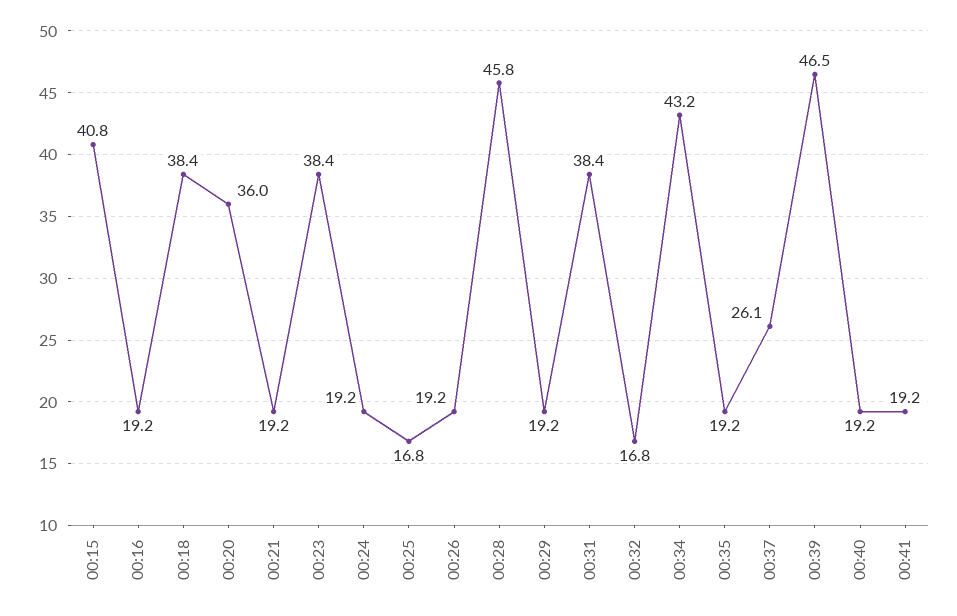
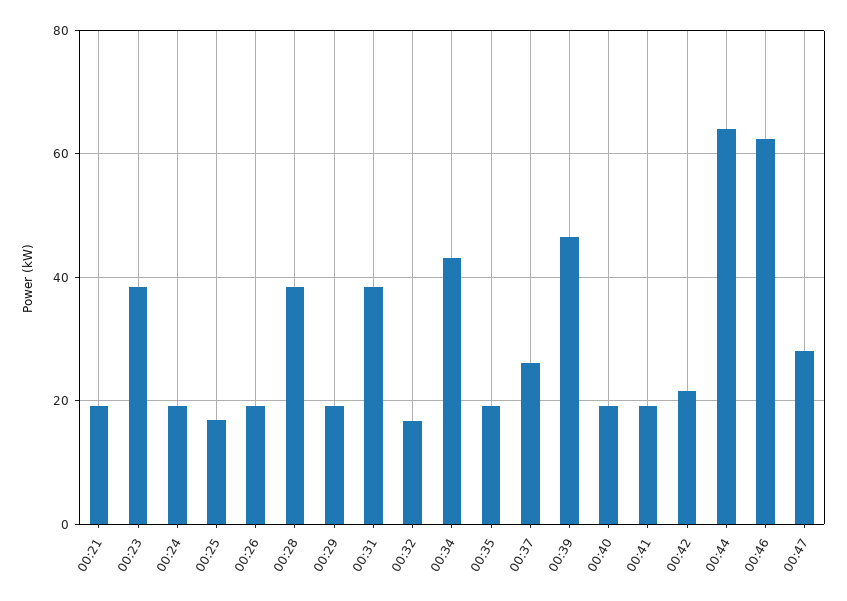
00:15: 40.8 -> none
00:16: 19.2 -> none
00:18: 38.4 -> none
00:20: 36 -> none
00:28: 45.8 -> 38
00:42: none -> 22
00:44: none -> 64
00:46: none -> 62
00:47: none -> 28

